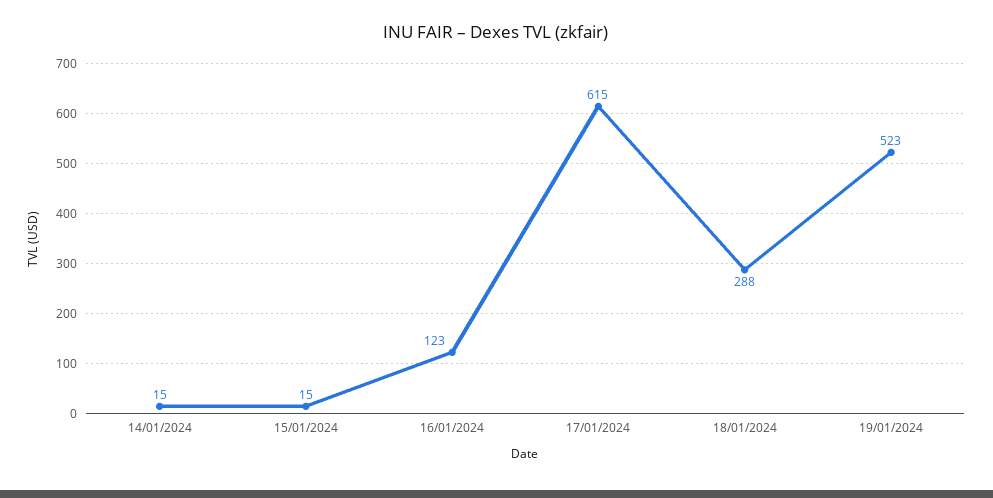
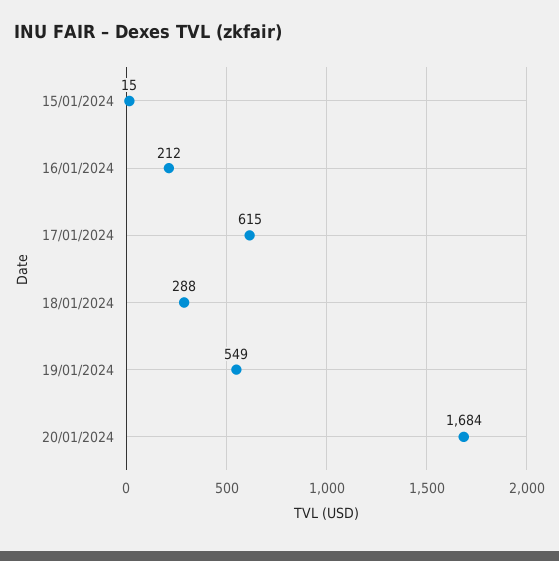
14/01/2024: 15 -> none
16/01/2024: 123 -> 212
19/01/2024: 523 -> 549
20/01/2024: none -> 1684

